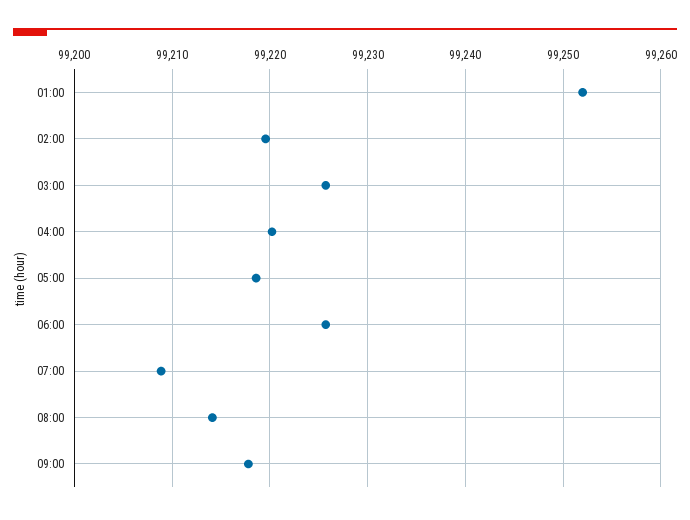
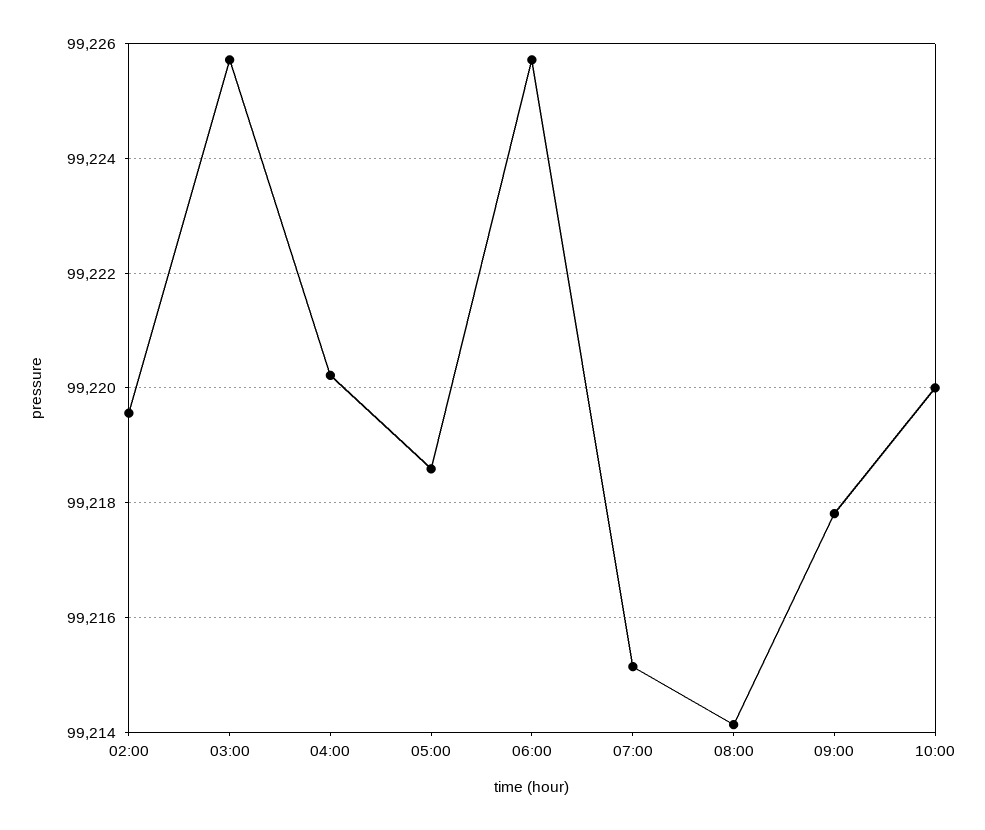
01:00: 99252 -> none
07:00: 99209 -> 99215.2
10:00: none -> 99220

